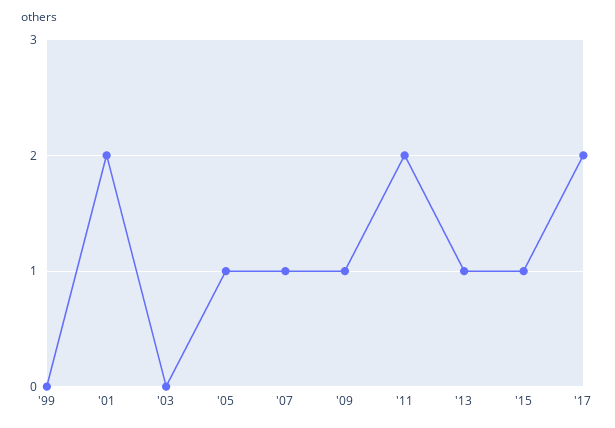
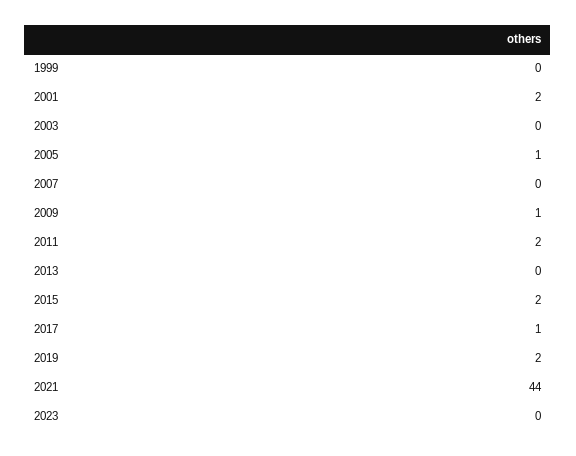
'07: 1 -> 0
'13: 1 -> 0
'15: 1 -> 2
'17: 2 -> 1
2019: none -> 2
2021: none -> 44
2023: none -> 0

